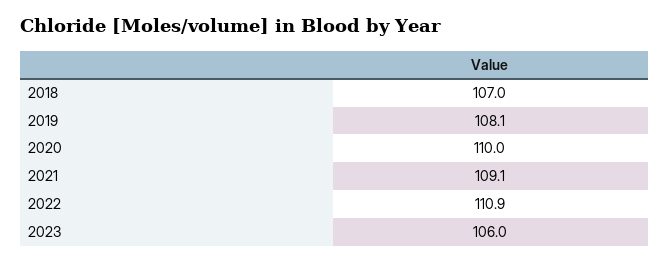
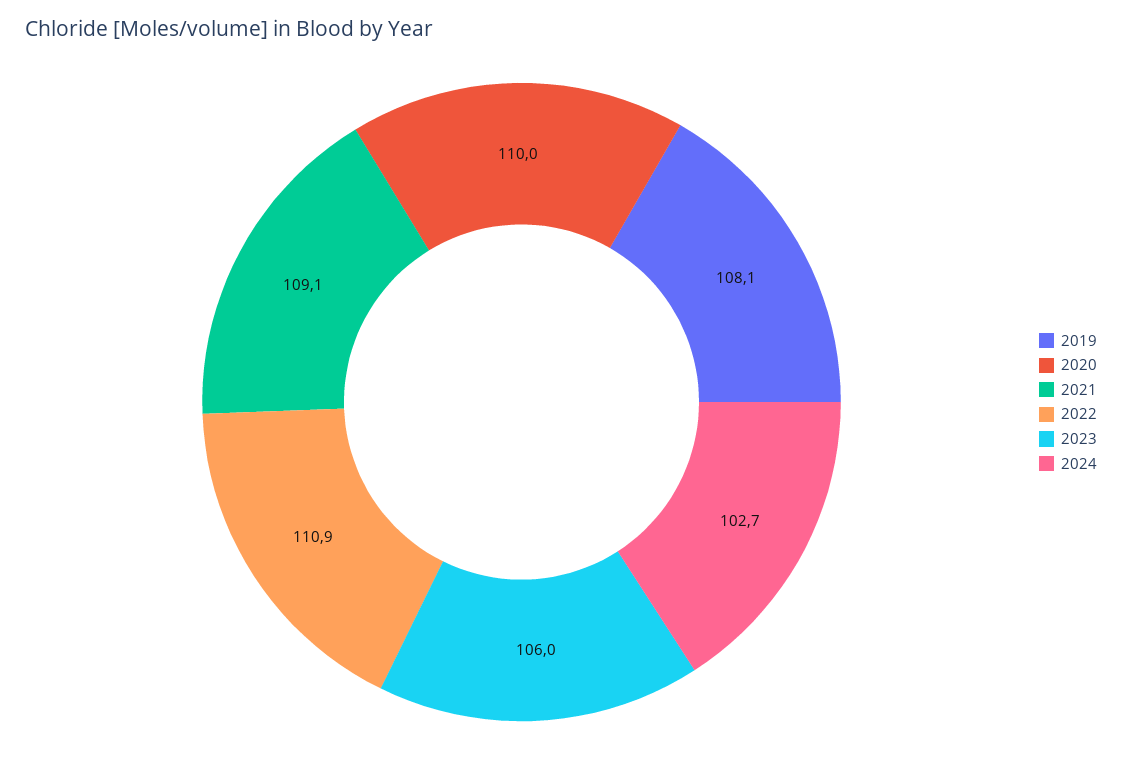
2018: 107 -> none
2024: none -> 102.7

